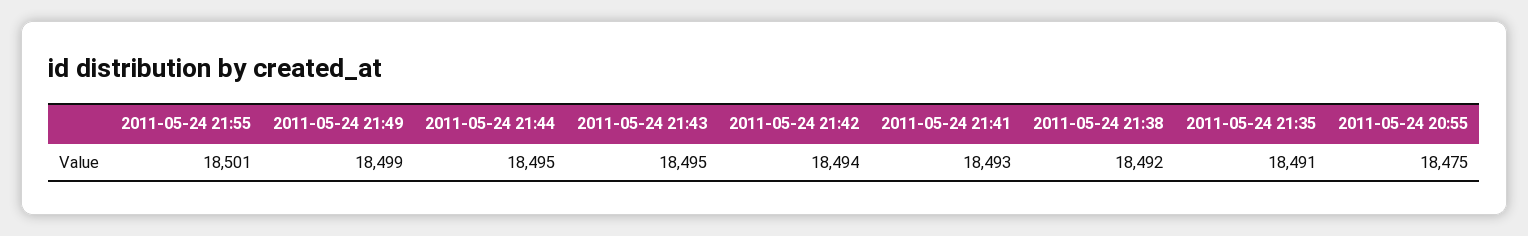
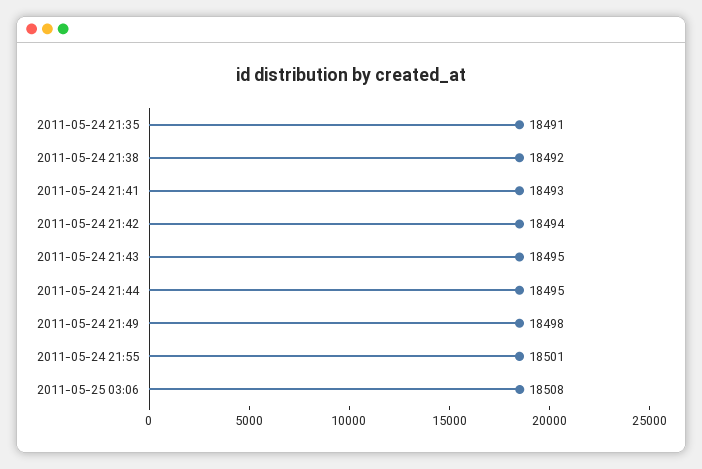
2011-05-24 21:49: 18499 -> 18498
2011-05-24 20:55: 18475 -> none
2011-05-25 03:06: none -> 18508

